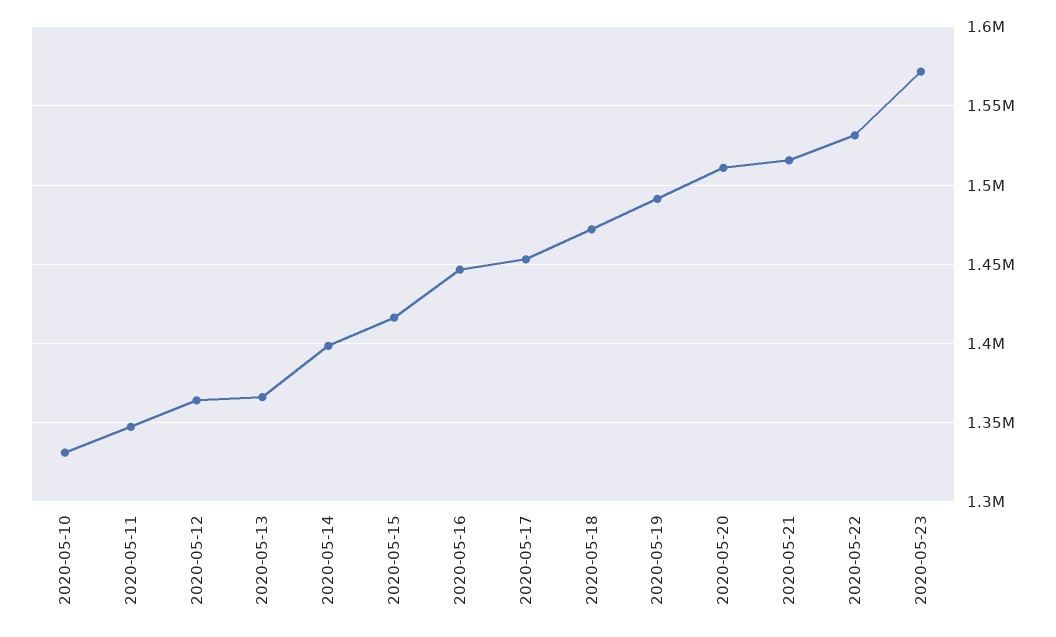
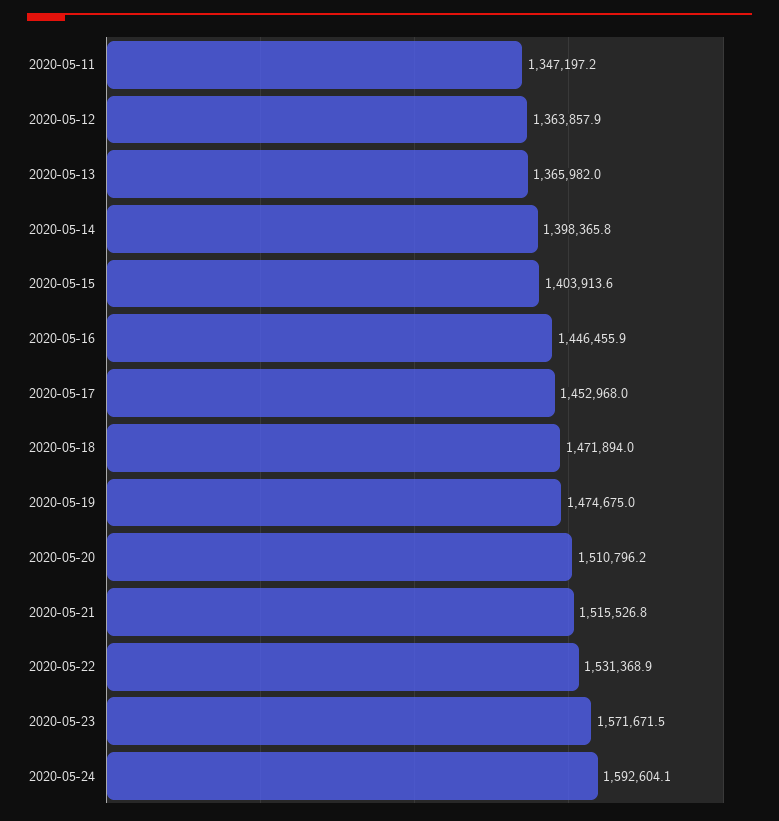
2020-05-10: 1330000 -> none
2020-05-15: 1415000 -> 1403913.6
2020-05-19: 1490000 -> 1474675
2020-05-24: none -> 1592604.1

